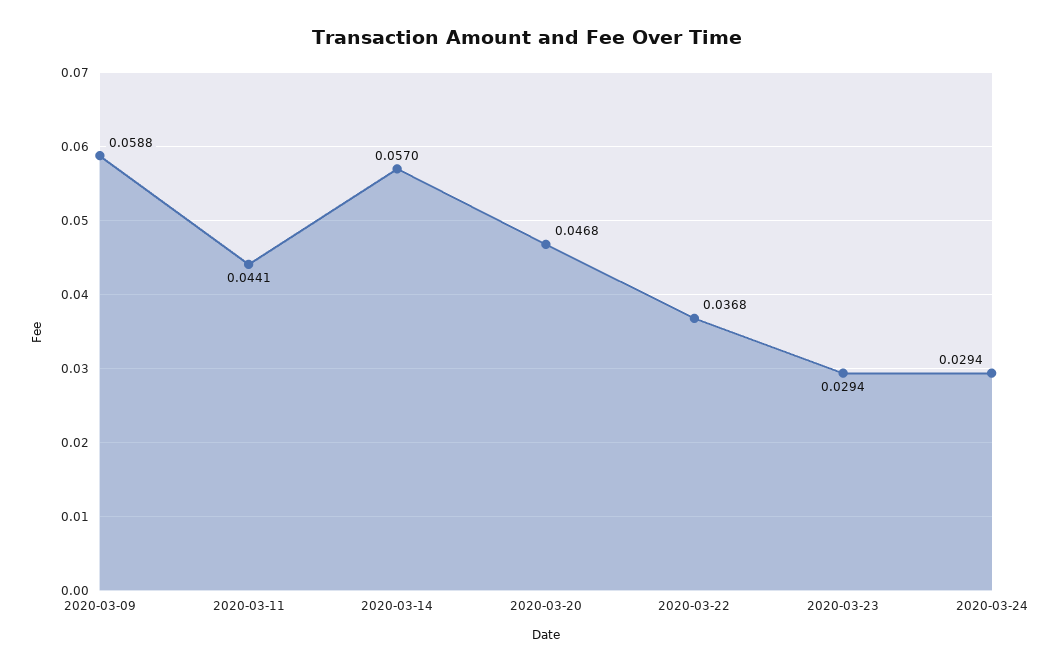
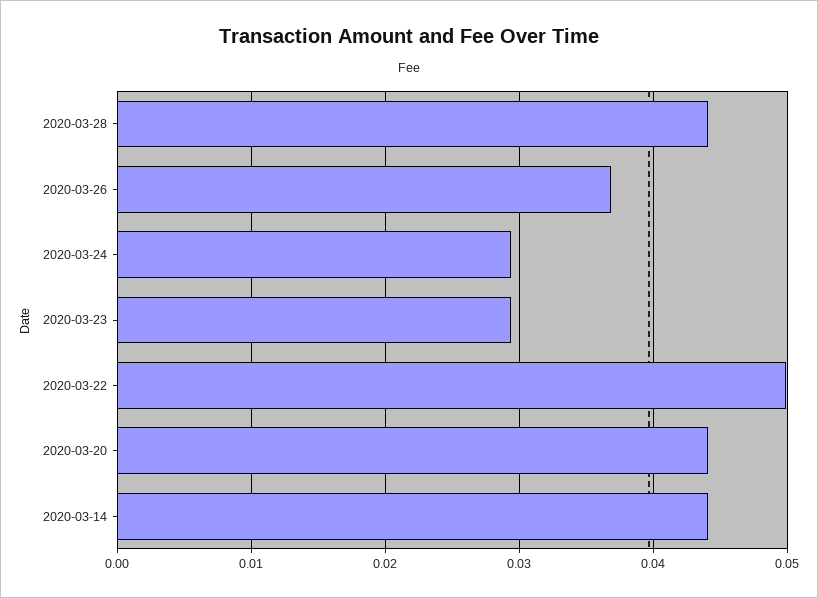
2020-03-09: 0.0588 -> none
2020-03-11: 0.0441 -> none
2020-03-14: 0.057 -> 0.044
2020-03-20: 0.0468 -> 0.044
2020-03-22: 0.0368 -> 0.05
2020-03-28: none -> 0.044
2020-03-26: none -> 0.037

